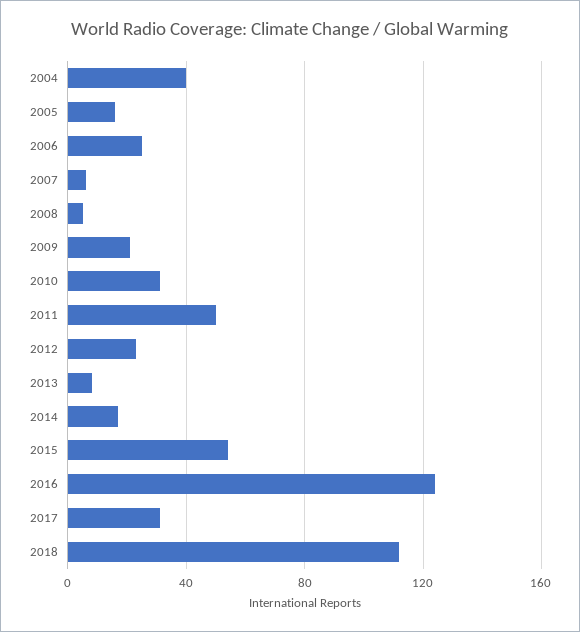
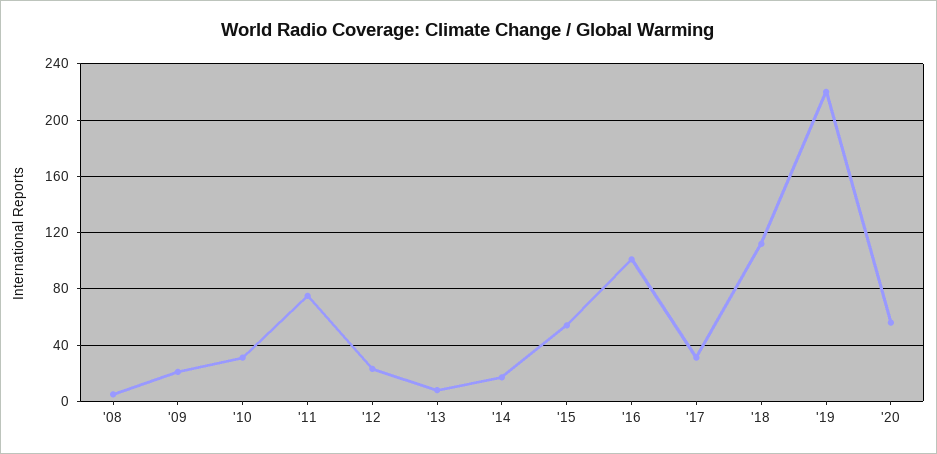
2004: 40 -> none
2005: 15 -> none
2006: 25 -> none
2007: 5 -> none
2011: 50 -> 75
2016: 125 -> 100
'19: none -> 220
'20: none -> 55

